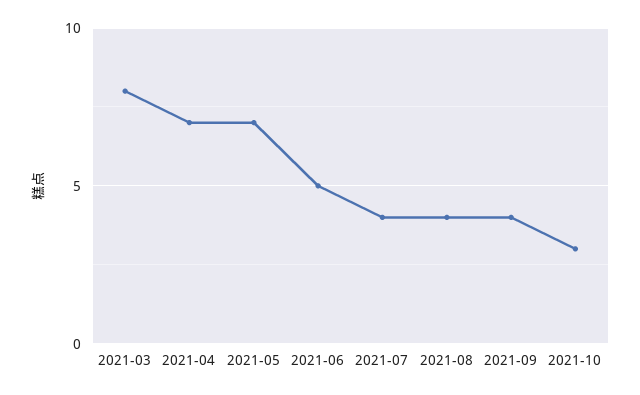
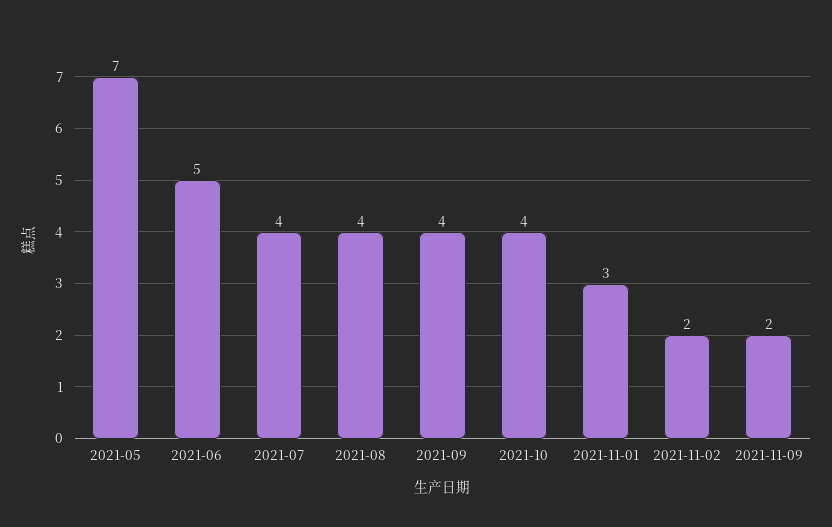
2021-03: 8 -> none
2021-04: 7 -> none
2021-10: 3 -> 4
2021-11-01: none -> 3
2021-11-02: none -> 2
2021-11-09: none -> 2

